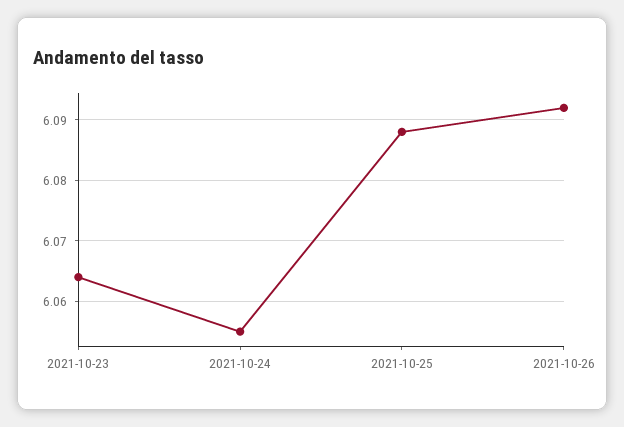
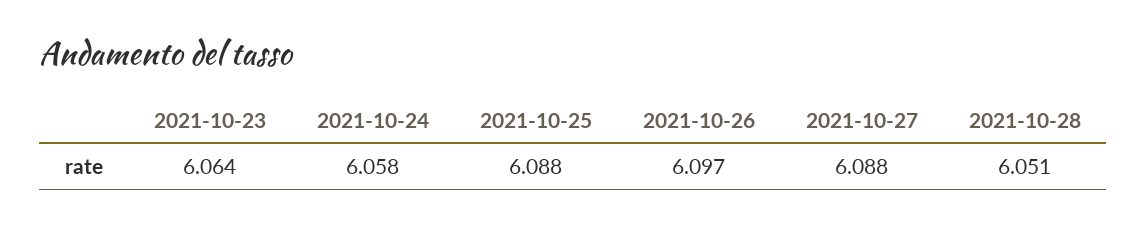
2021-10-24: 6.055 -> 6.058
2021-10-26: 6.092 -> 6.097
2021-10-27: none -> 6.088
2021-10-28: none -> 6.051

